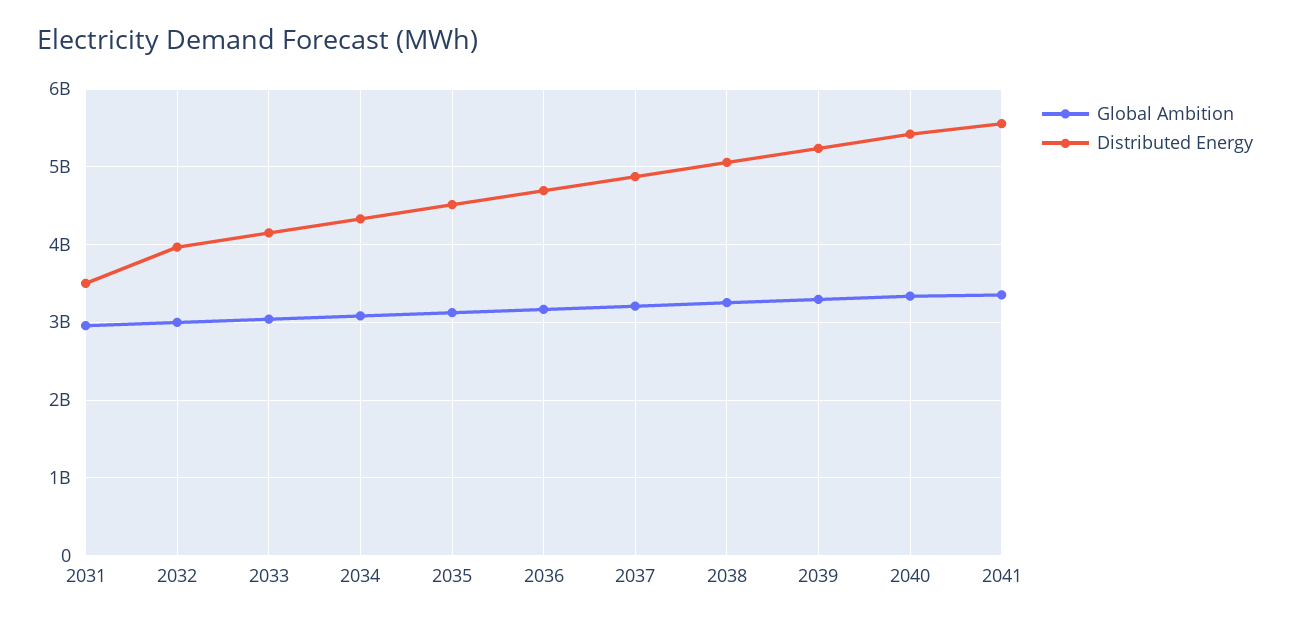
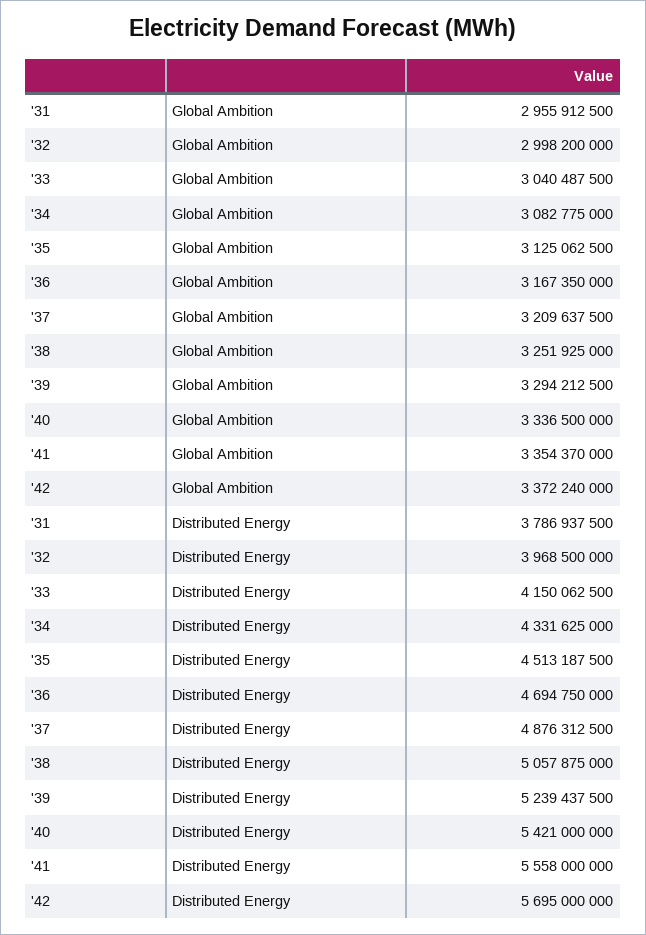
Distributed Energy, 2031: 3500000000 -> 3786937500
Global Ambition, '42: none -> 3372240000
Distributed Energy, '42: none -> 5695000000

